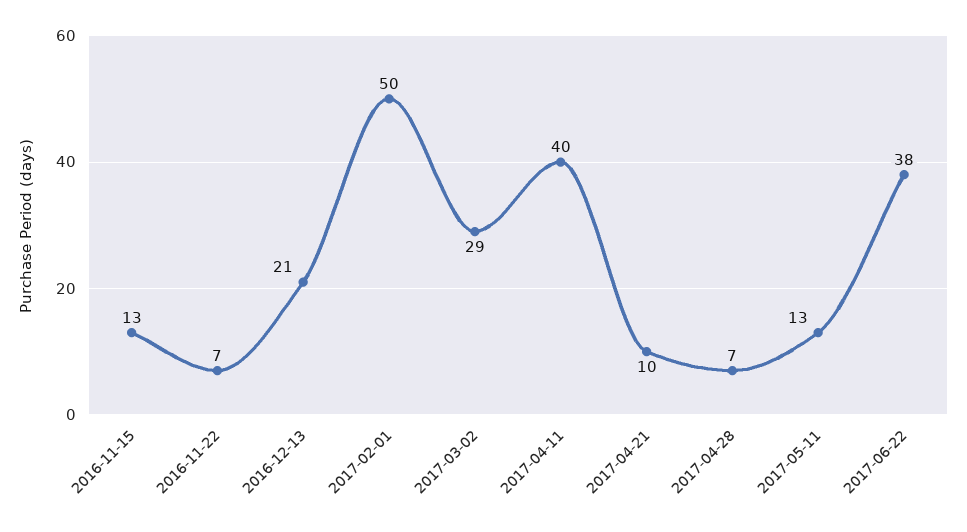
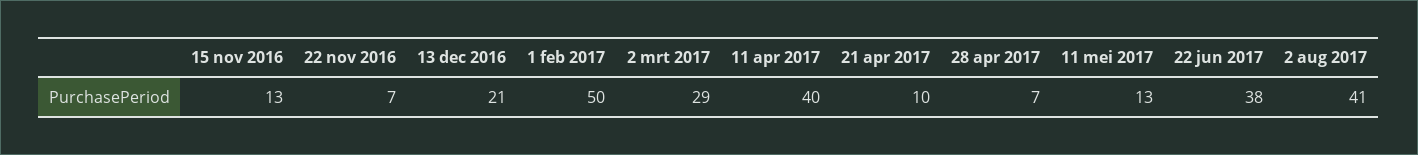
2 aug 2017: none -> 41

